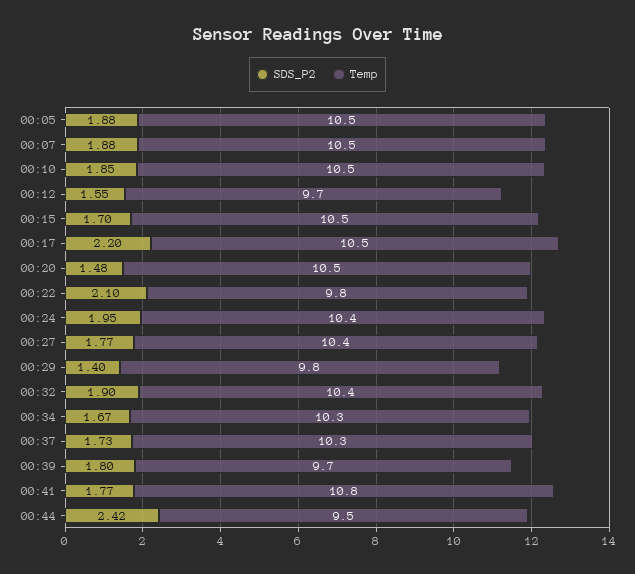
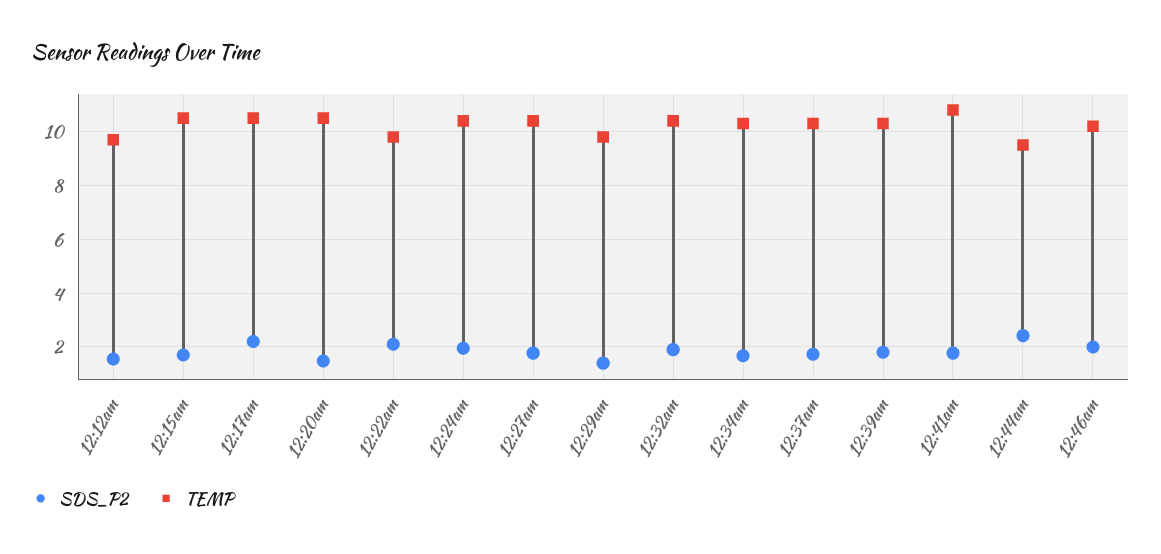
SDS_P2, 00:05: 1.88 -> none
Temp, 00:05: 10.5 -> none
SDS_P2, 00:07: 1.88 -> none
Temp, 00:07: 10.5 -> none
SDS_P2, 00:10: 1.85 -> none
Temp, 00:10: 10.5 -> none
Temp, 00:39: 9.7 -> 10.25
SDS_P2, 12:46am: none -> 2
Temp, 12:46am: none -> 10.25

